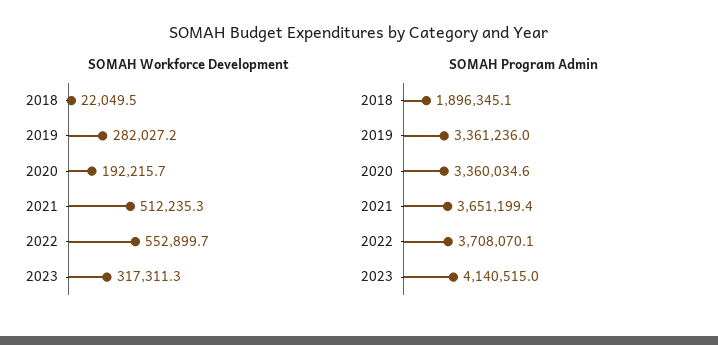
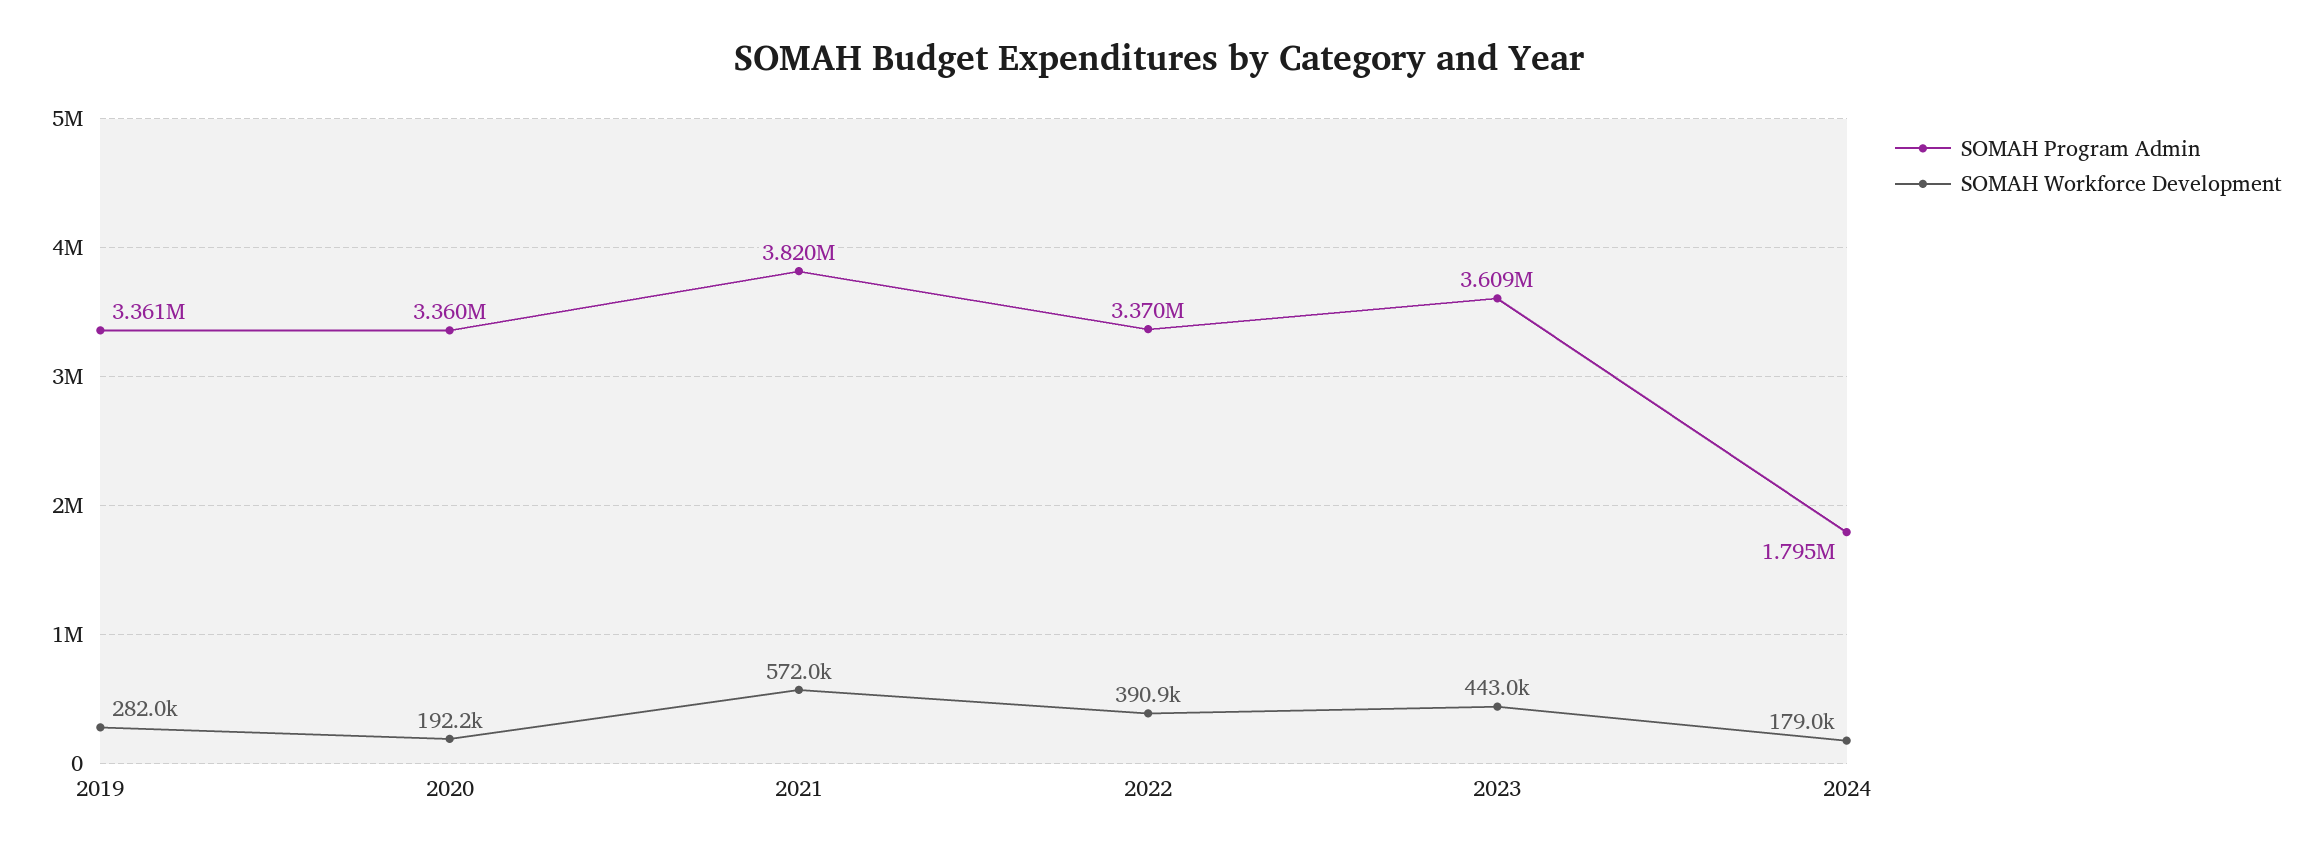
SOMAH Workforce Development, 2018: 22049.5 -> none
SOMAH Workforce Development, 2021: 512235.3 -> 572000
SOMAH Workforce Development, 2022: 552899.7 -> 390900
SOMAH Workforce Development, 2023: 317311.3 -> 443000
SOMAH Program Admin, 2018: 1896345.1 -> none
SOMAH Program Admin, 2021: 3651199.4 -> 3820000
SOMAH Program Admin, 2022: 3708070.1 -> 3370000
SOMAH Program Admin, 2023: 4140515 -> 3609000
SOMAH Program Admin, 2024: none -> 1795000
SOMAH Workforce Development, 2024: none -> 179000

